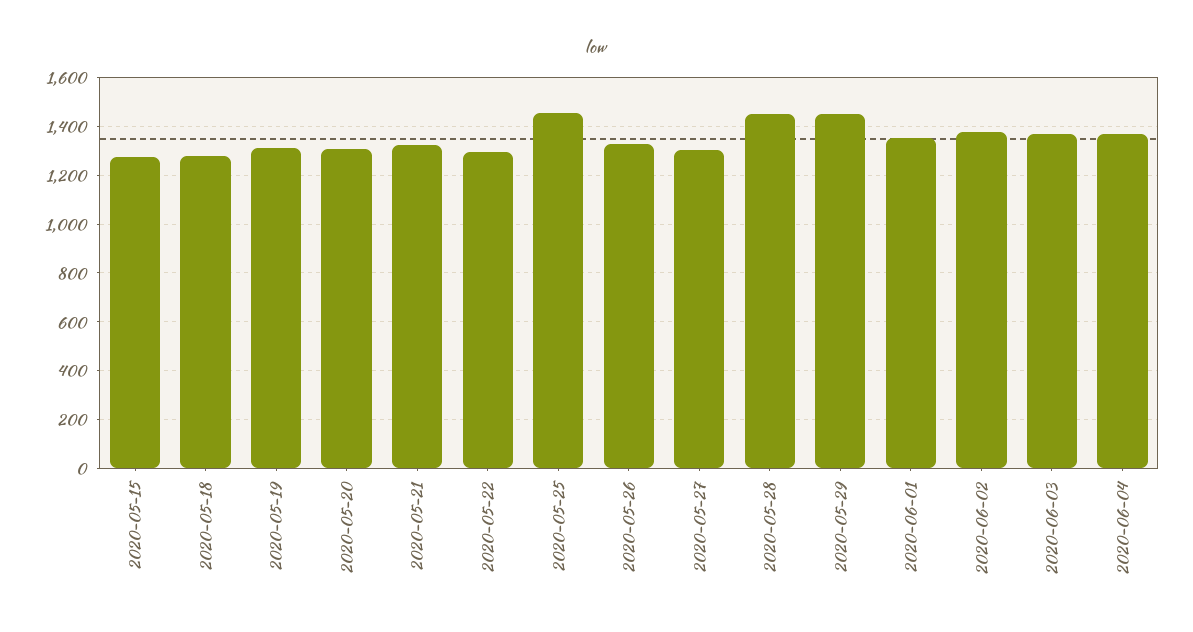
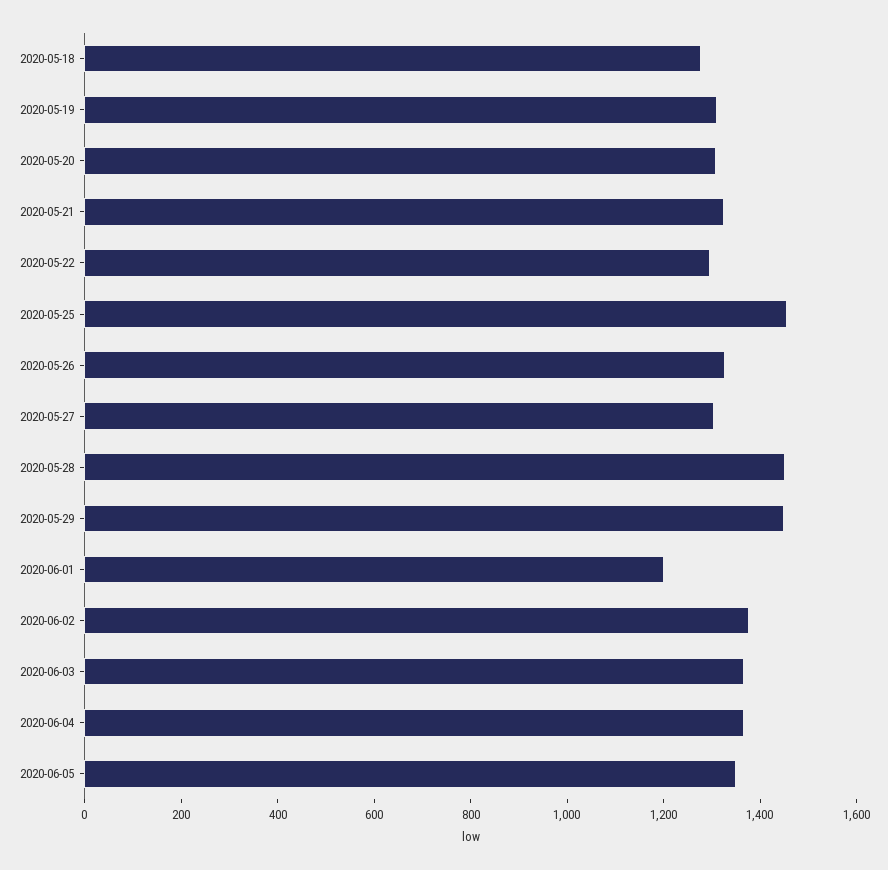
2020-05-15: 1275 -> none
2020-06-01: 1350 -> 1200
2020-06-05: none -> 1350

